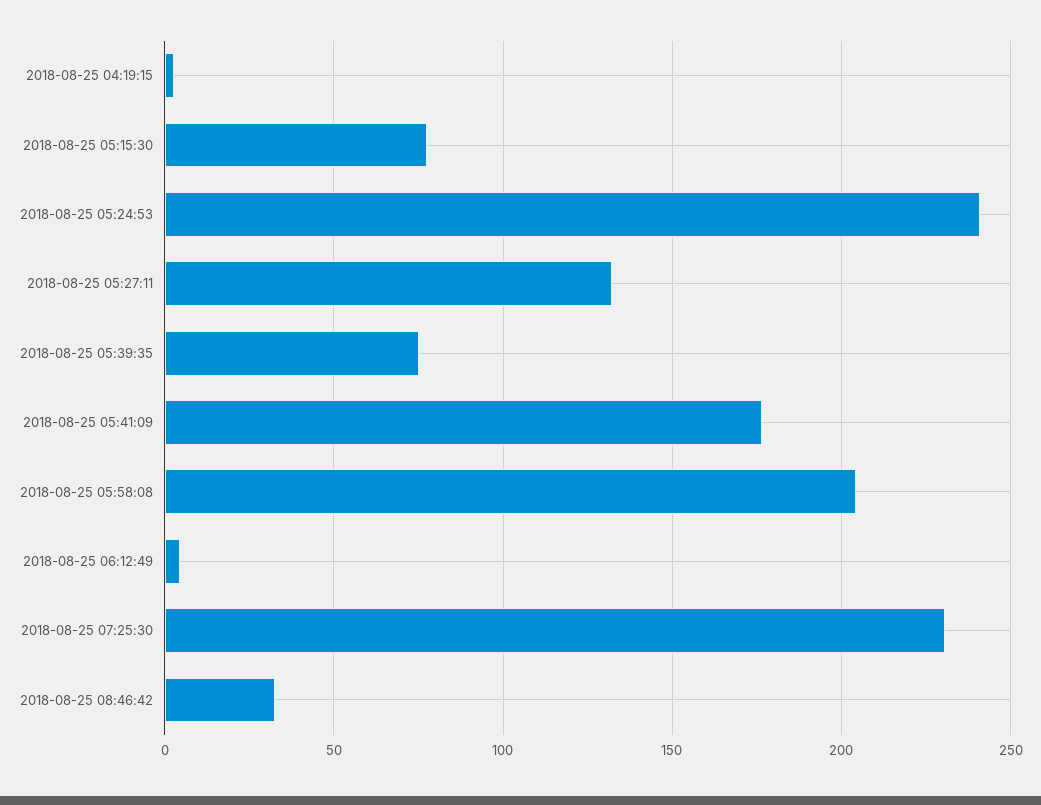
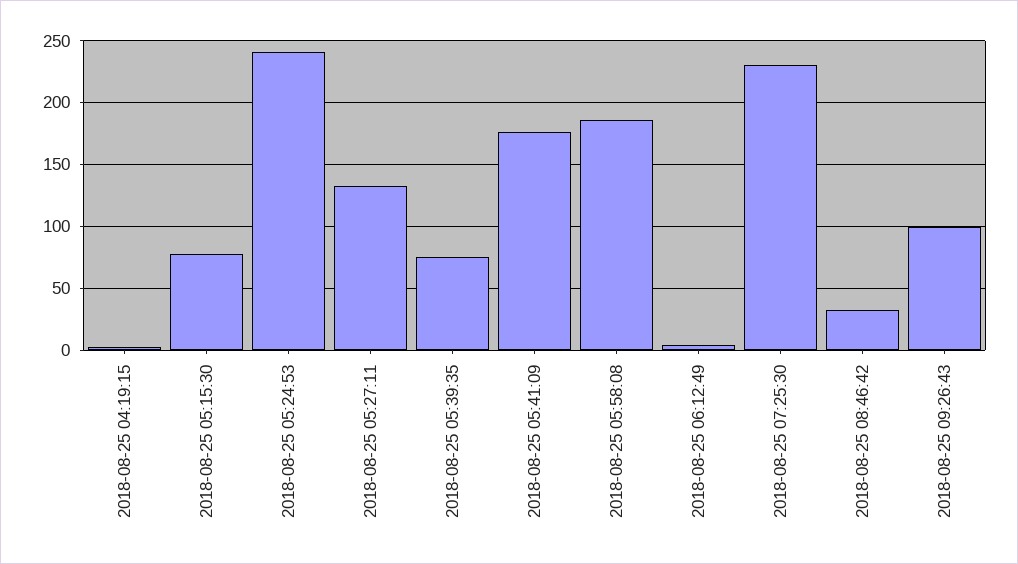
2018-08-25 05:58:08: 205 -> 185
2018-08-25 09:26:43: none -> 100

